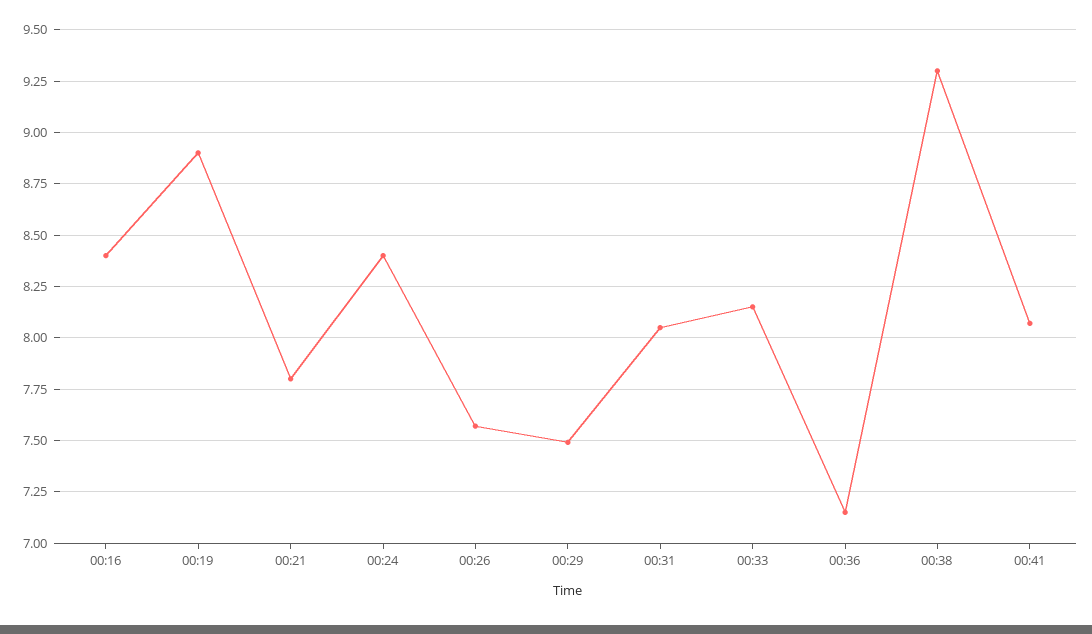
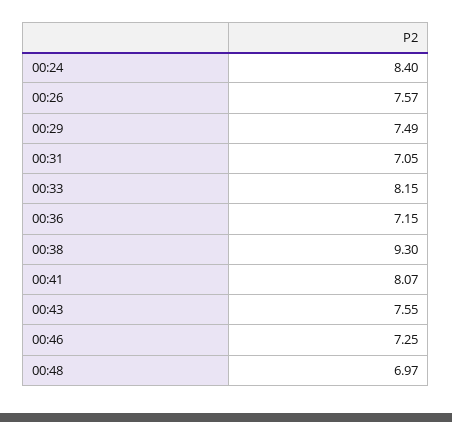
00:16: 8.4 -> none
00:19: 8.9 -> none
00:21: 7.8 -> none
00:31: 8.05 -> 7.05
00:43: none -> 7.55
00:46: none -> 7.25
00:48: none -> 6.97

